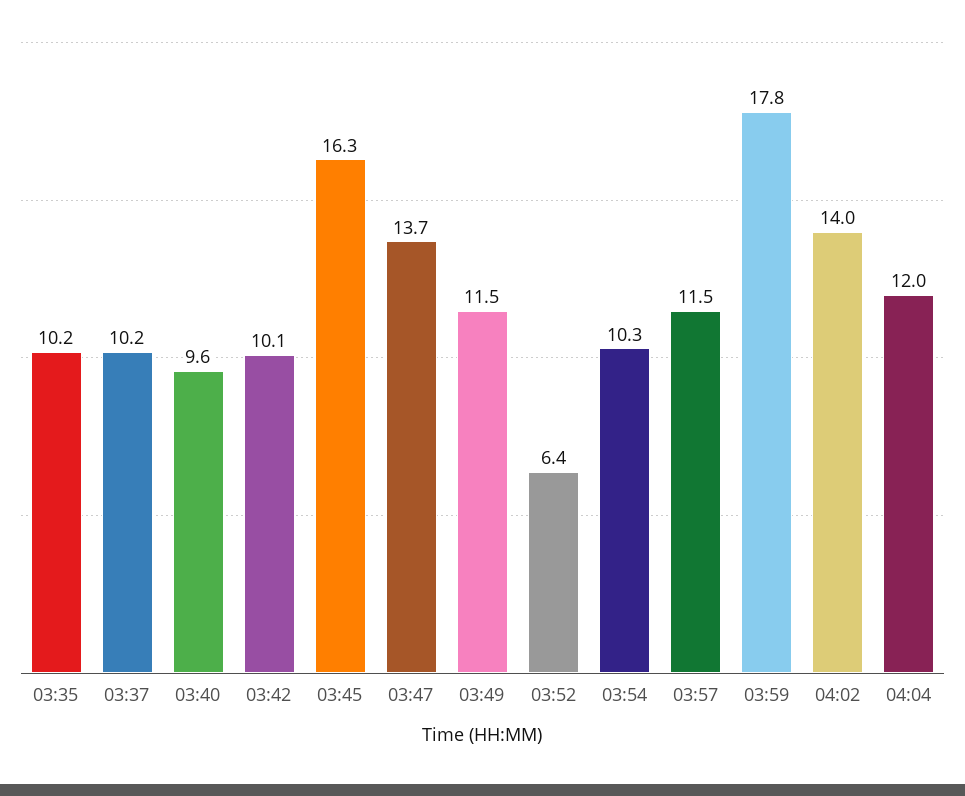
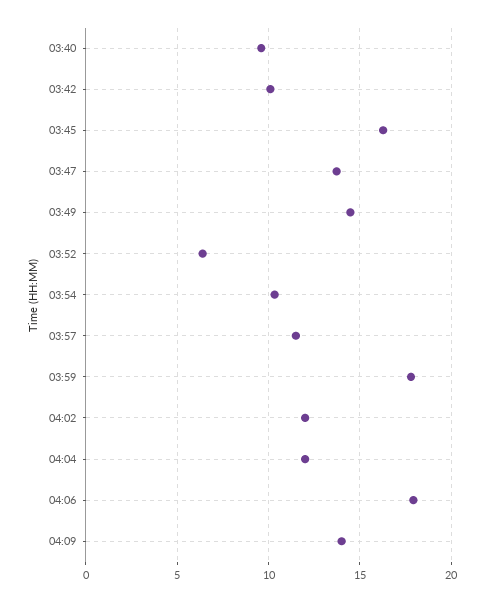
03:35: 10.2 -> none
03:37: 10.2 -> none
03:49: 11.5 -> 14.5
04:02: 14 -> 12
04:06: none -> 18
04:09: none -> 14

